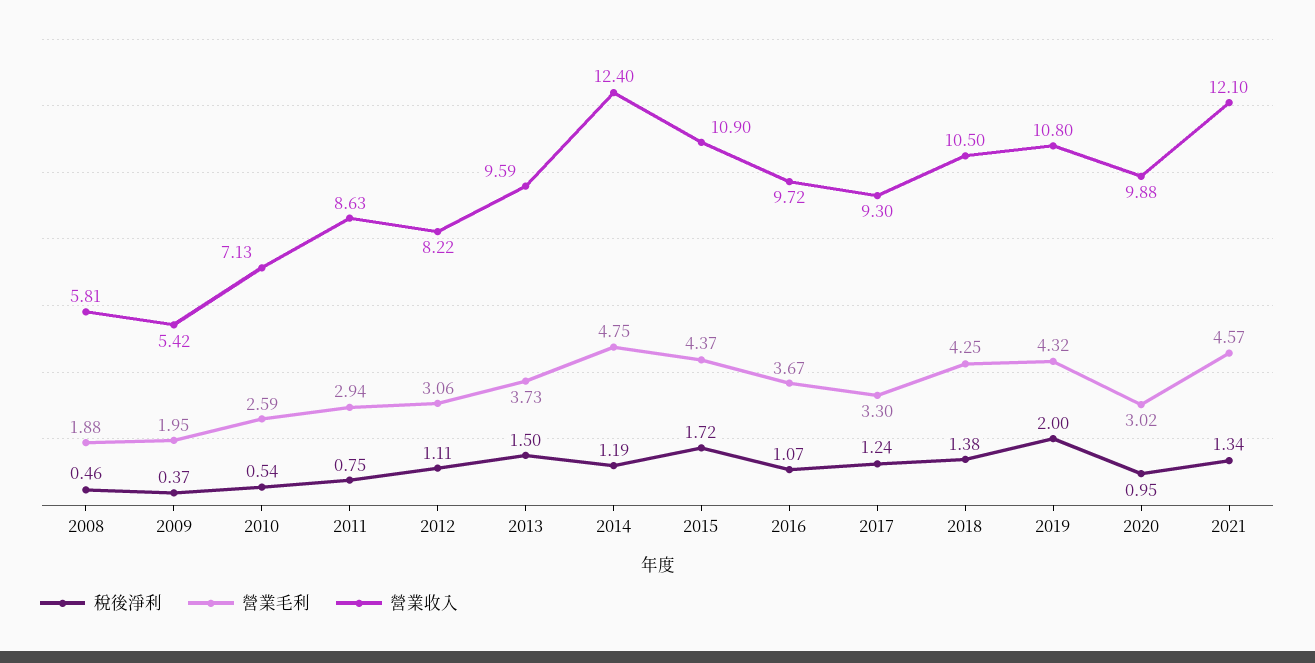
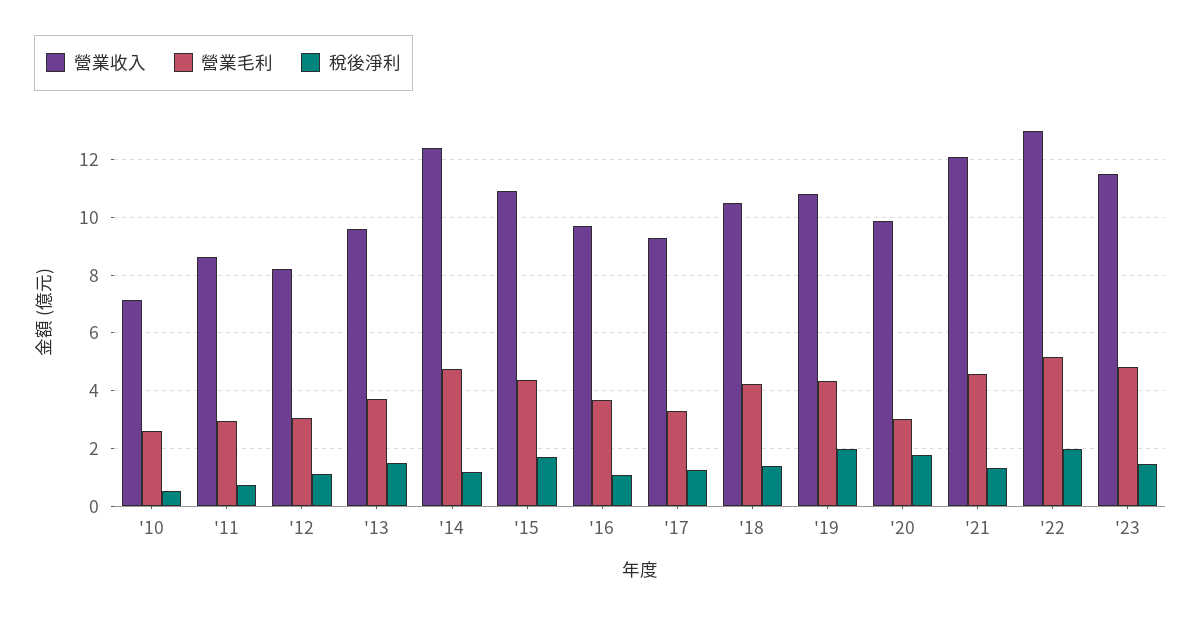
稅後淨利, 2008: 0.46 -> none
營業毛利, 2008: 1.88 -> none
營業收入, 2008: 5.81 -> none
稅後淨利, 2009: 0.37 -> none
營業毛利, 2009: 1.95 -> none
營業收入, 2009: 5.42 -> none
稅後淨利, 2020: 0.95 -> 1.75
營業收入, '22: none -> 13
營業毛利, '22: none -> 5.25
稅後淨利, '22: none -> 2
營業收入, '23: none -> 11.5
營業毛利, '23: none -> 4.75
稅後淨利, '23: none -> 1.5

